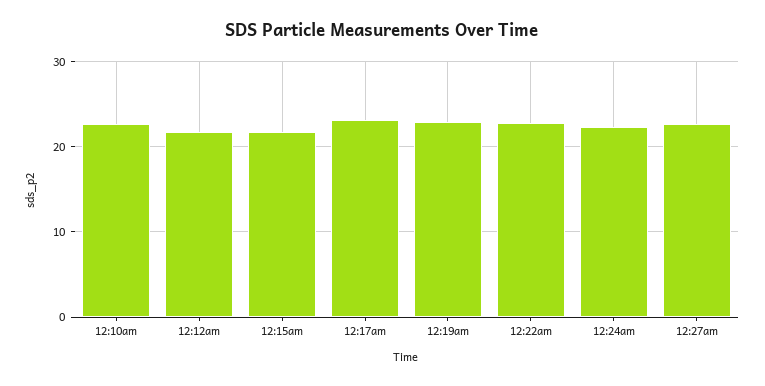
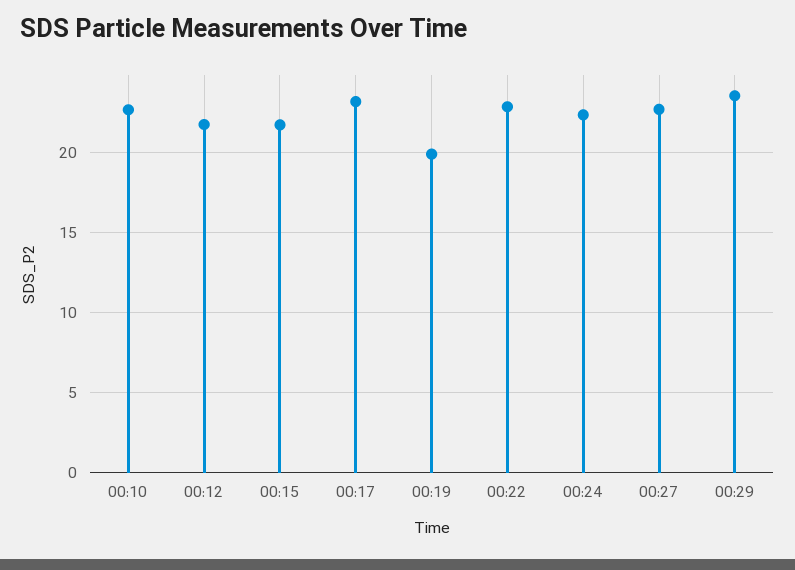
12:19am: 23 -> 20
00:29: none -> 23.5

